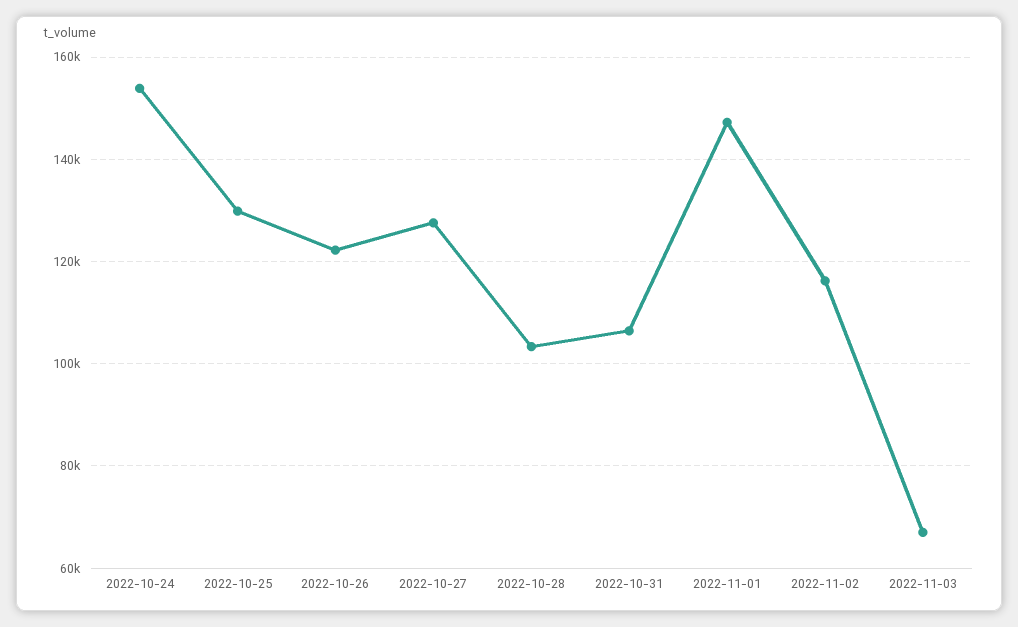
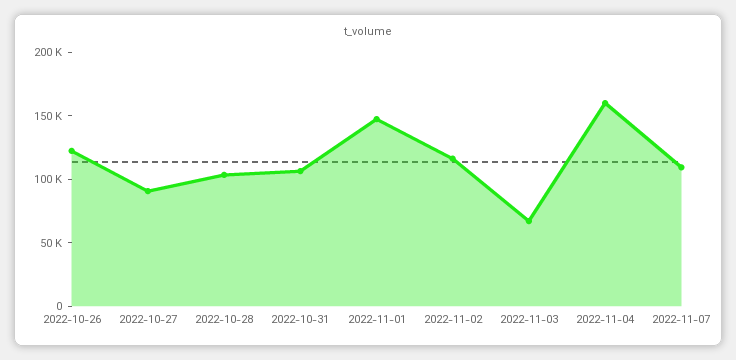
2022-10-24: 154000 -> none
2022-10-25: 130000 -> none
2022-10-27: 128000 -> 90000
2022-11-04: none -> 160000
2022-11-07: none -> 110000

